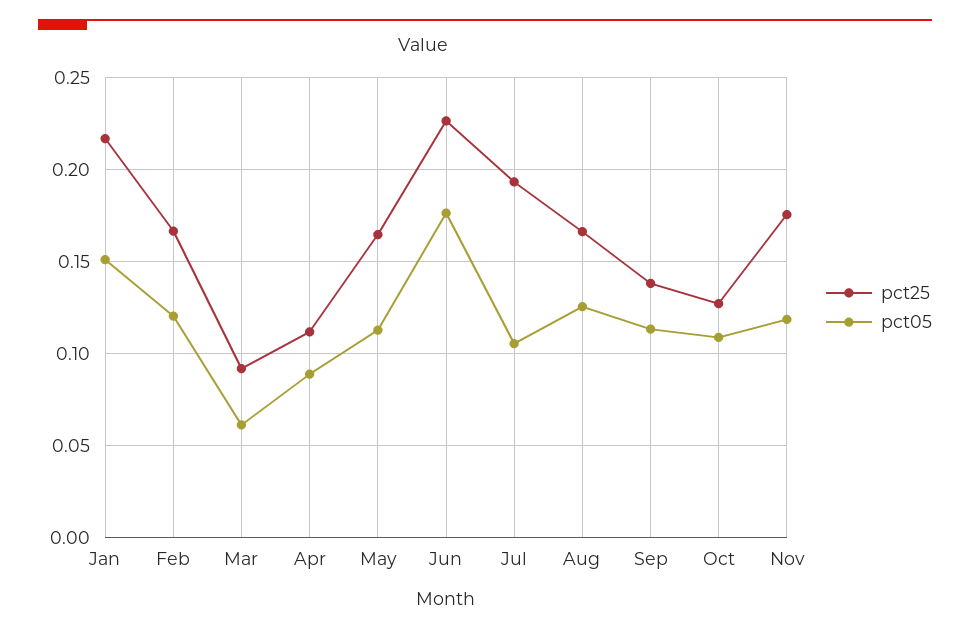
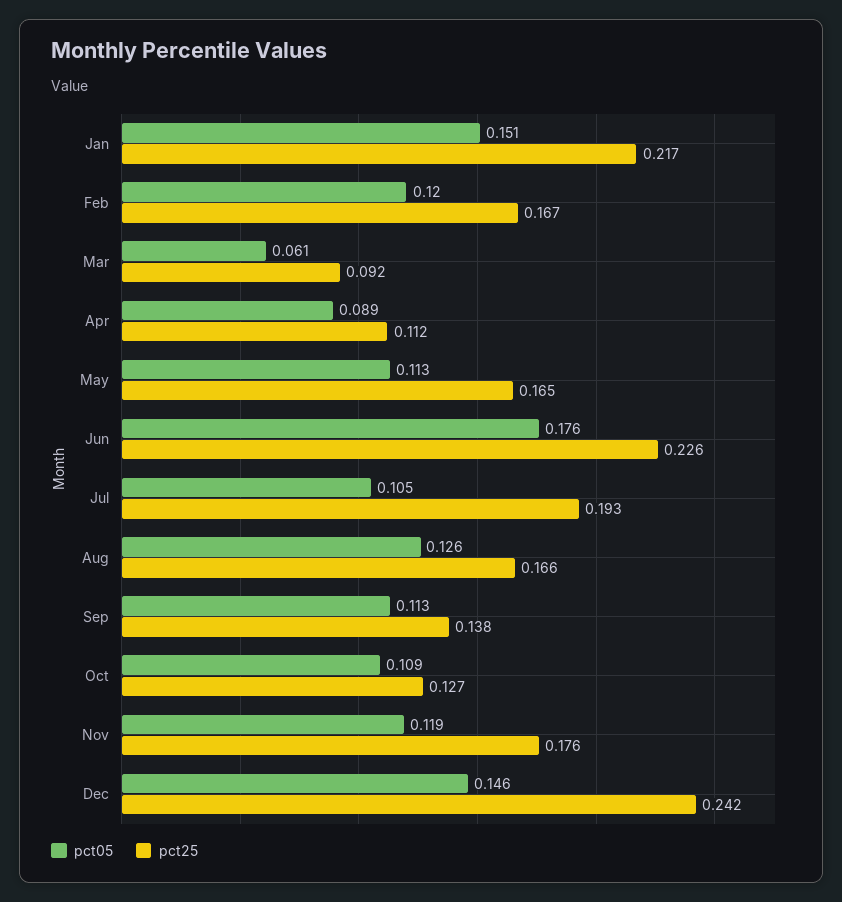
pct05, Dec: none -> 0.146
pct25, Dec: none -> 0.242

